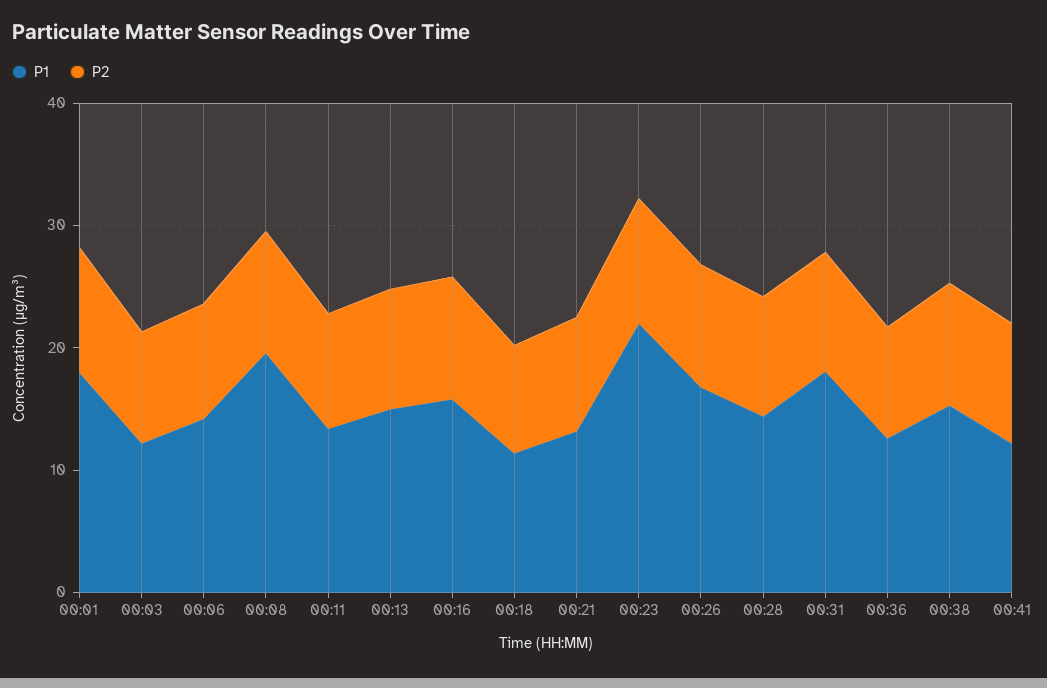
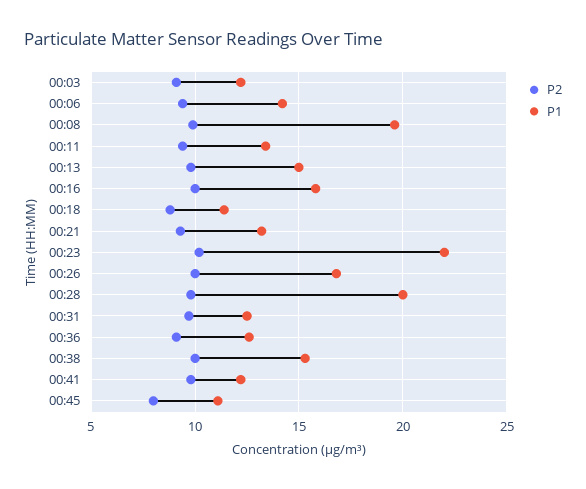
P1, 00:01: 18 -> none
P2, 00:01: 10 -> none
P1, 00:28: 14 -> 20
P1, 00:31: 18 -> 12.5
P2, 00:45: none -> 8
P1, 00:45: none -> 11

